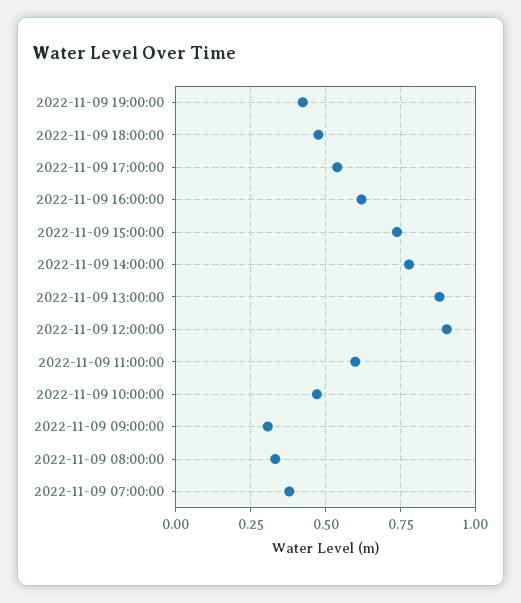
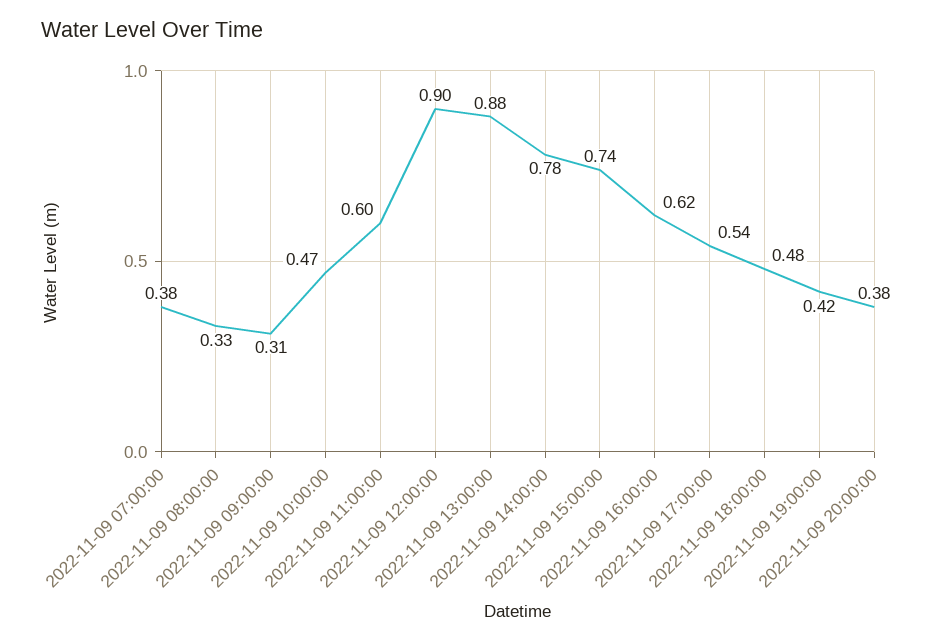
2022-11-09 20:00:00: none -> 0.38

